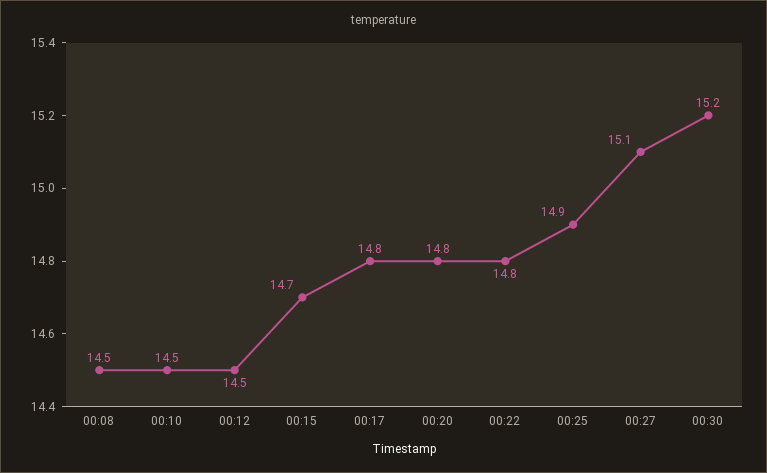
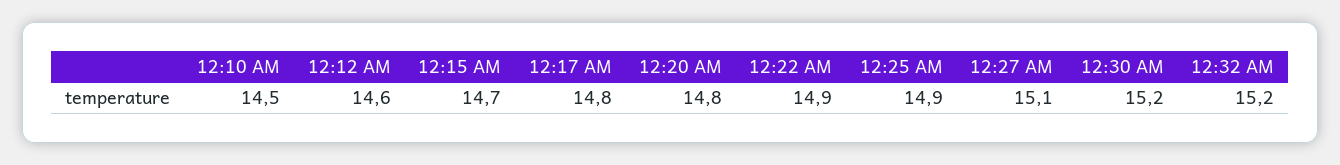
00:08: 14.5 -> none
00:12: 14.5 -> 14.6
00:22: 14.8 -> 14.9
12:32 AM: none -> 15.2

